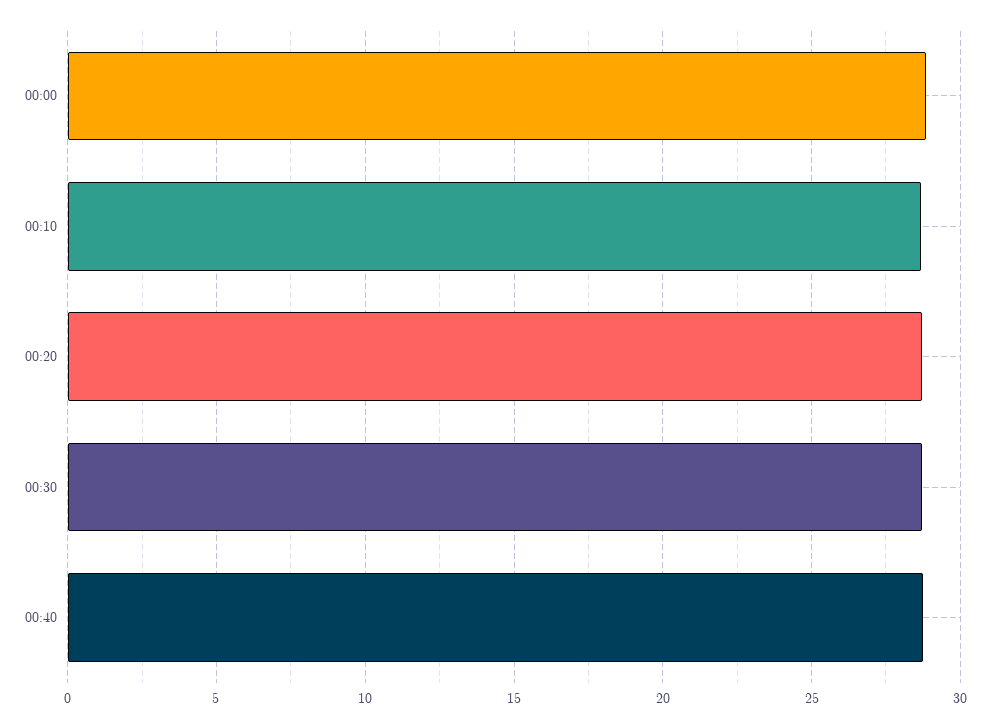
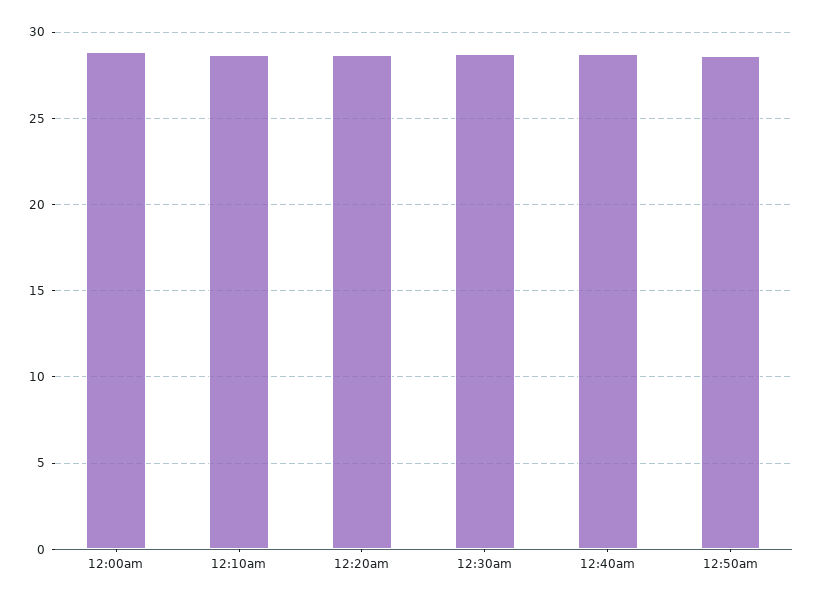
12:50am: none -> 28.5

